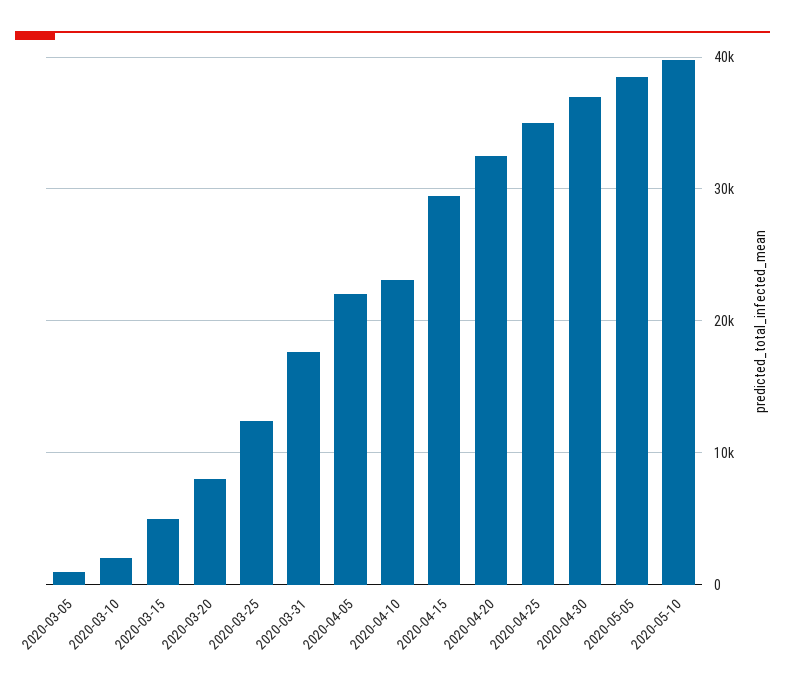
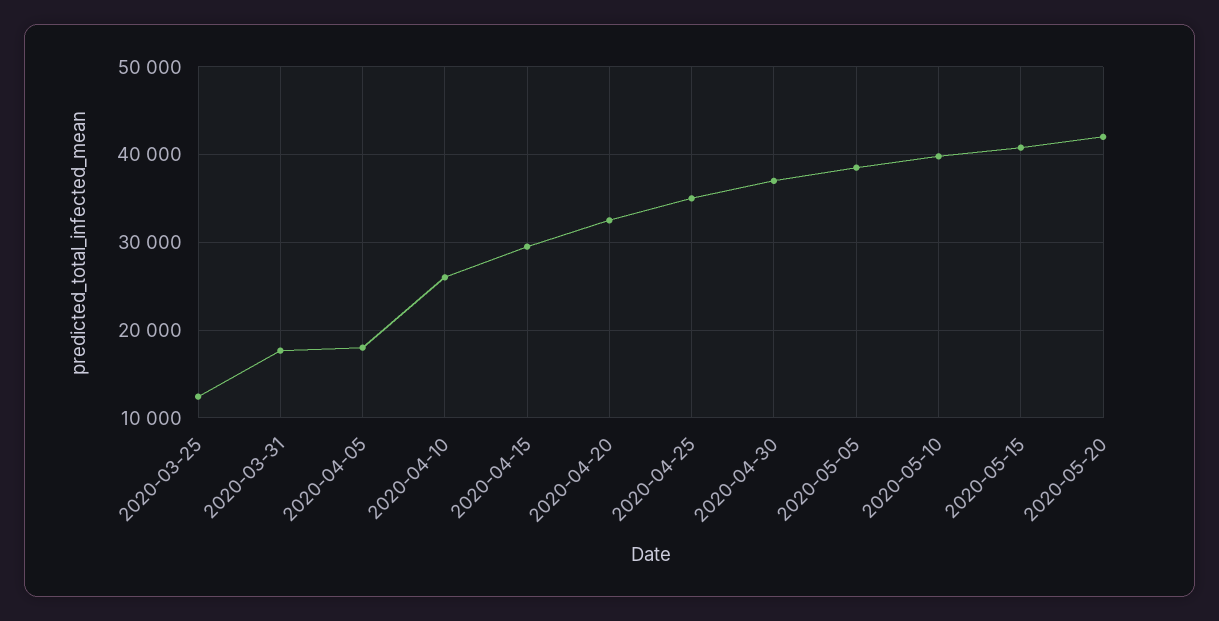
2020-03-05: 1000 -> none
2020-03-10: 2000 -> none
2020-03-15: 5000 -> none
2020-03-20: 8000 -> none
2020-04-05: 22000 -> 18000
2020-04-10: 23000 -> 26000
2020-05-15: none -> 41000
2020-05-20: none -> 42000

